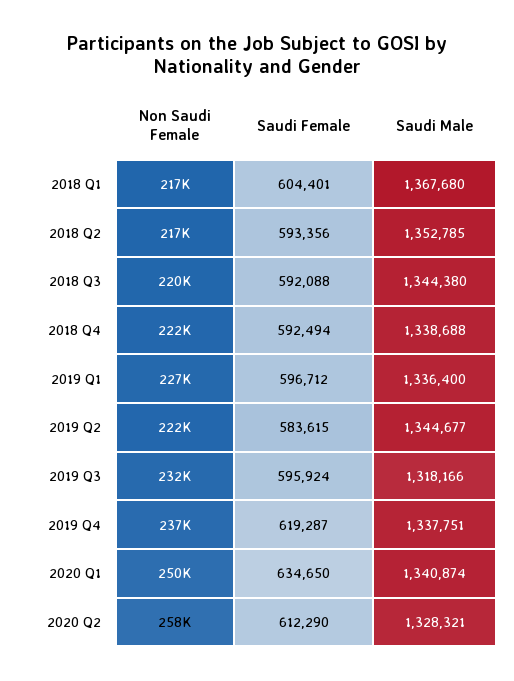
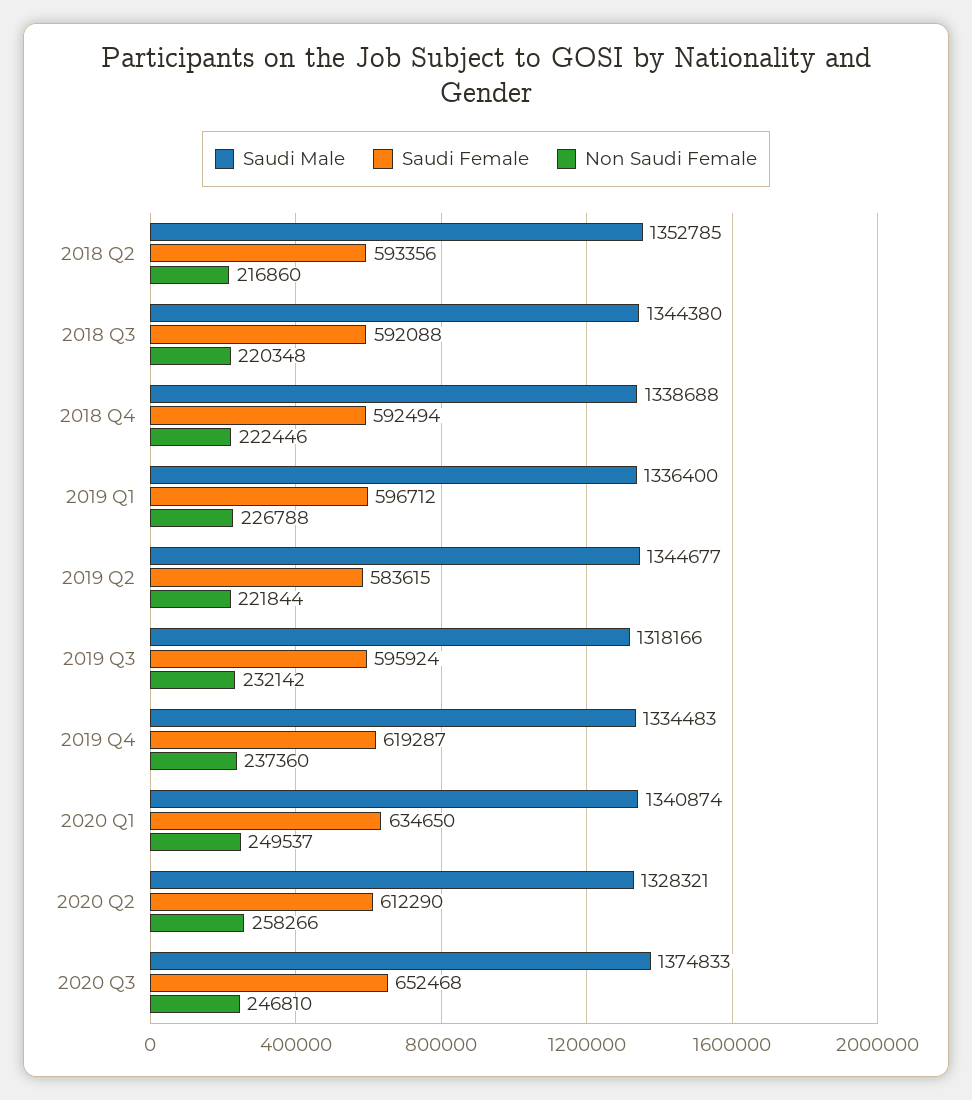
Non Saudi Female, 2018 Q1: 217000 -> none
Saudi Female, 2018 Q1: 604401 -> none
Saudi Male, 2018 Q1: 1367680 -> none
Saudi Male, 2019 Q4: 1337751 -> 1334483
Saudi Male, 2020 Q3: none -> 1374833
Saudi Female, 2020 Q3: none -> 652468
Non Saudi Female, 2020 Q3: none -> 246810

